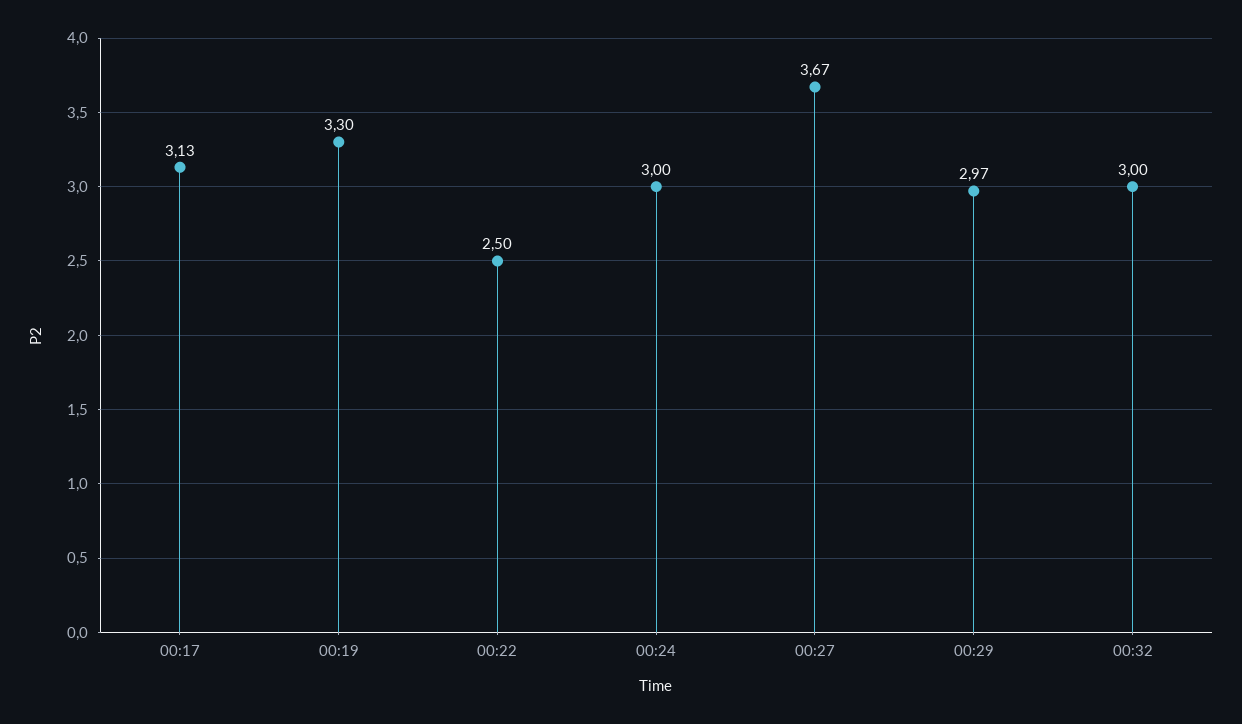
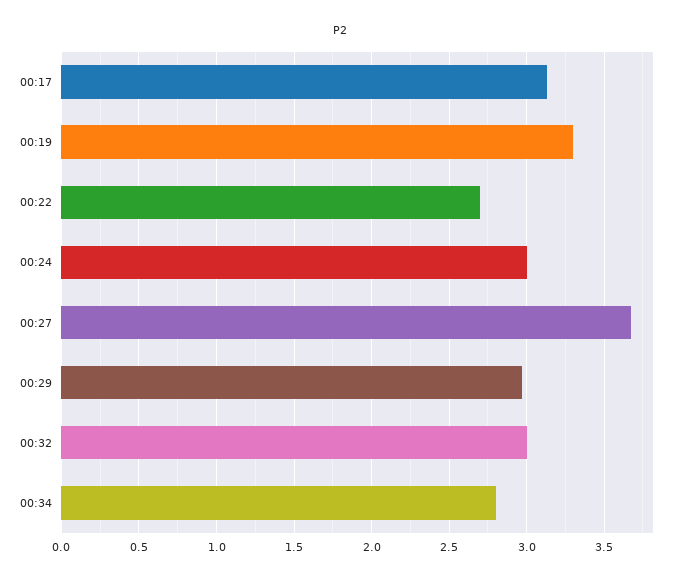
00:22: 2.5 -> 2.7
00:34: none -> 2.8

